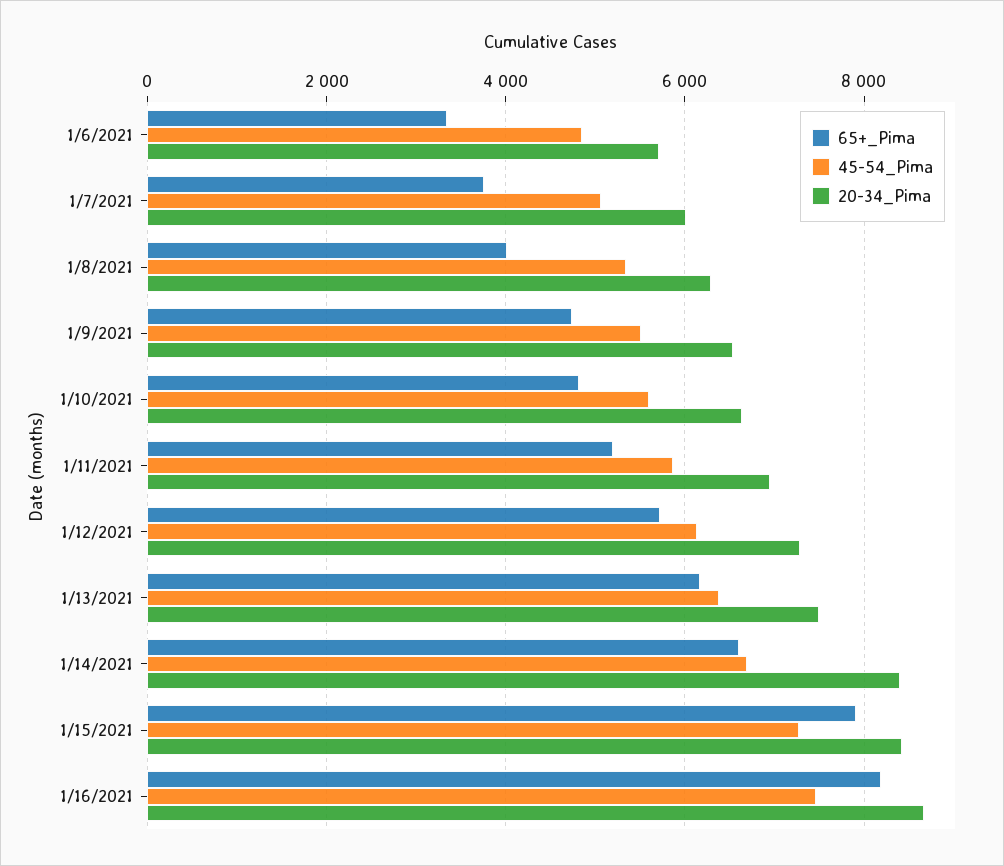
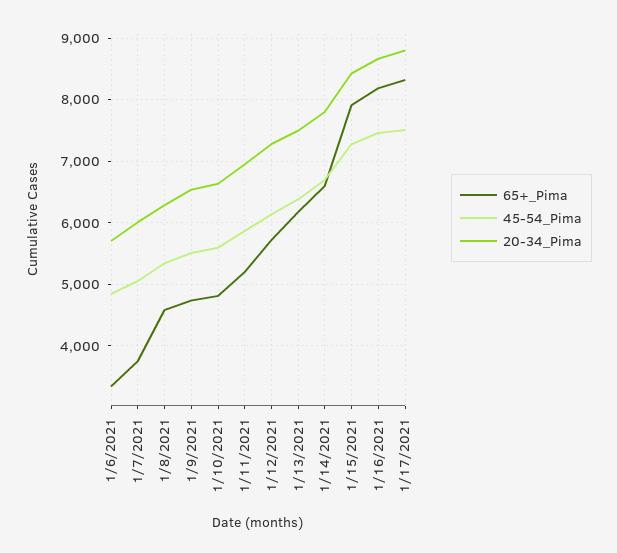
65+_Pima, 1/8/2021: 4000 -> 4600
20-34_Pima, 1/14/2021: 8400 -> 7800
65+_Pima, 1/17/2021: none -> 8300
45-54_Pima, 1/17/2021: none -> 7500
20-34_Pima, 1/17/2021: none -> 8800

